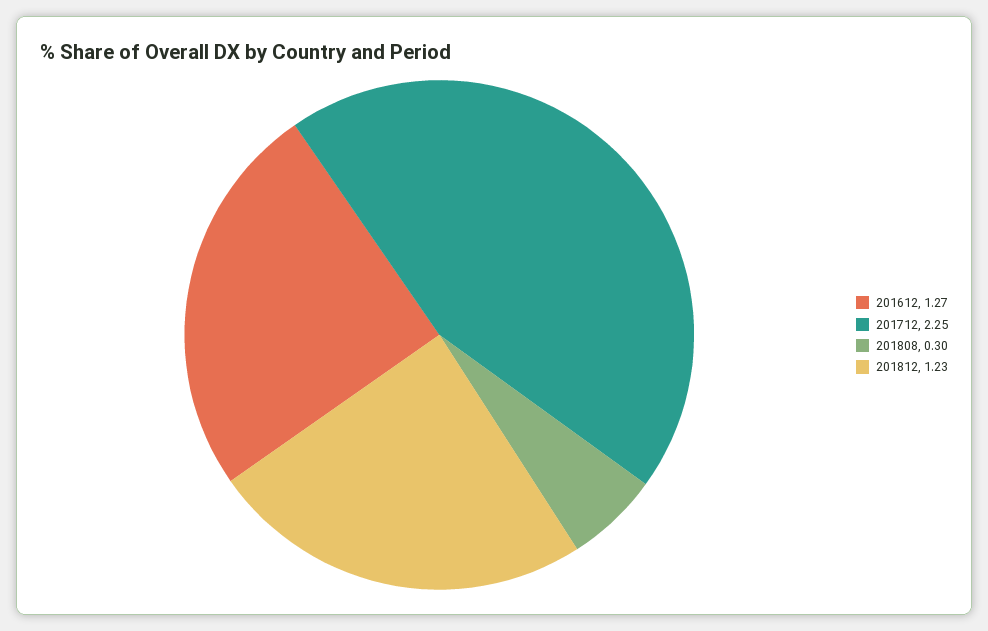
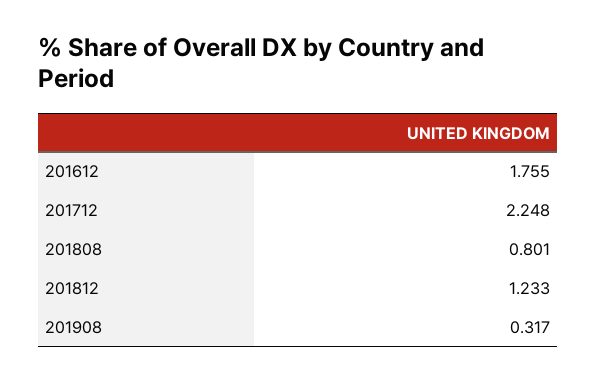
201612: 1.27 -> 1.755
201808: 0.3 -> 0.801
201908: none -> 0.317

